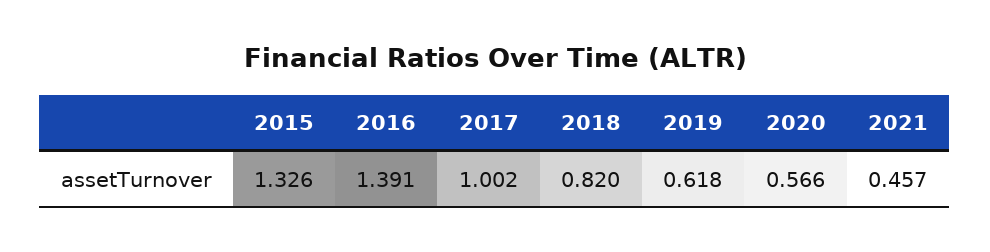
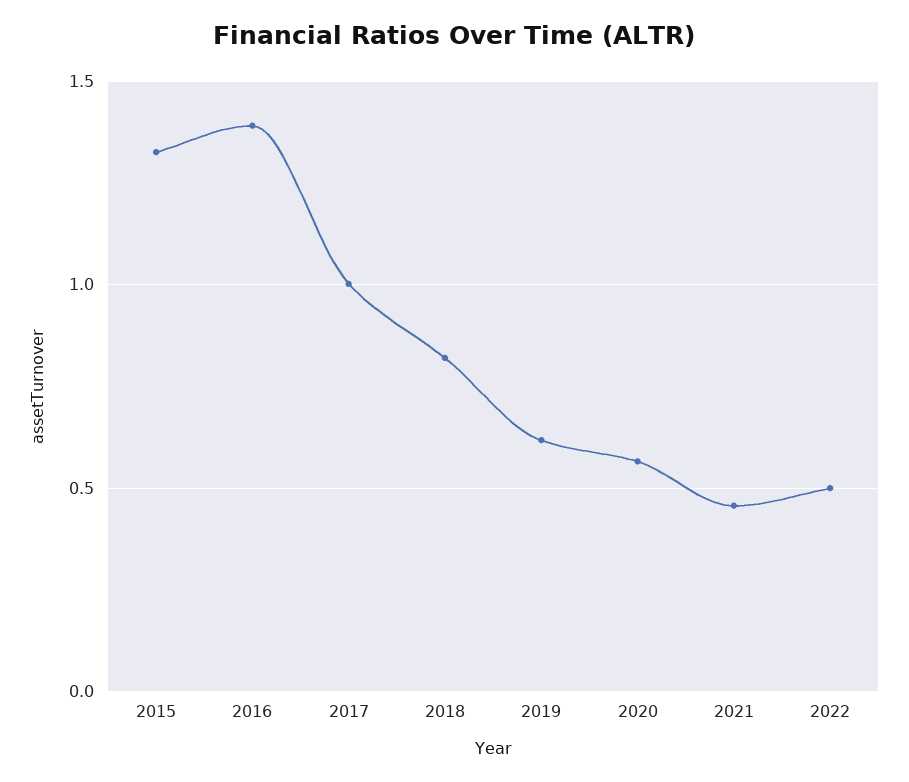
2022: none -> 0.5

